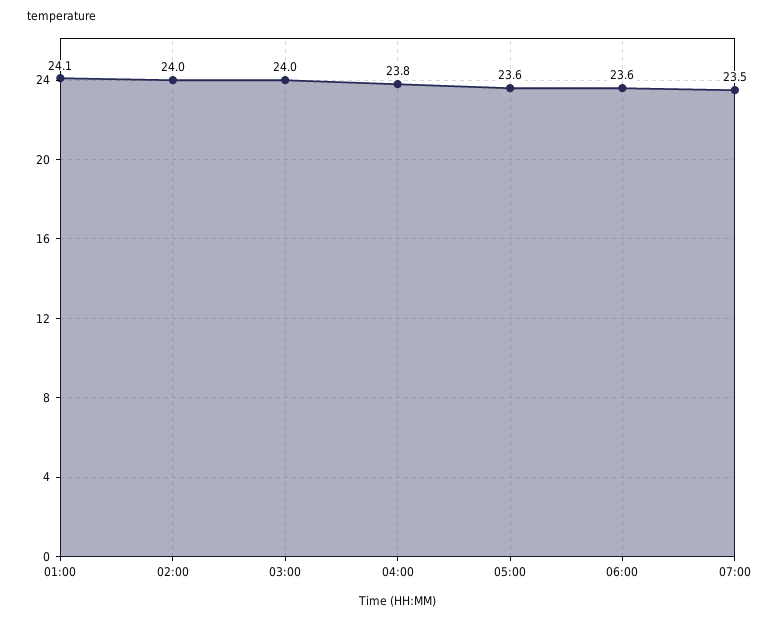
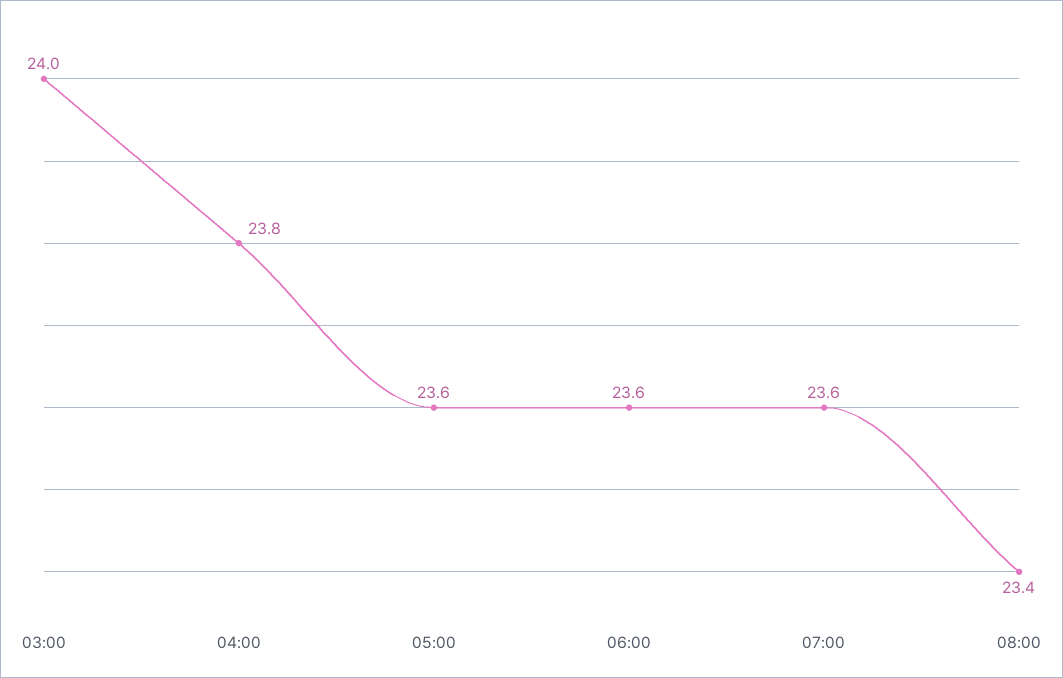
01:00: 24.1 -> none
02:00: 24 -> none
07:00: 23.5 -> 23.6
08:00: none -> 23.4

